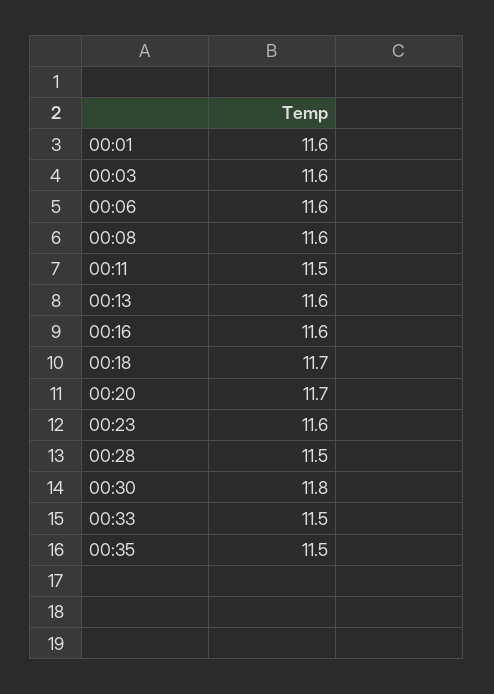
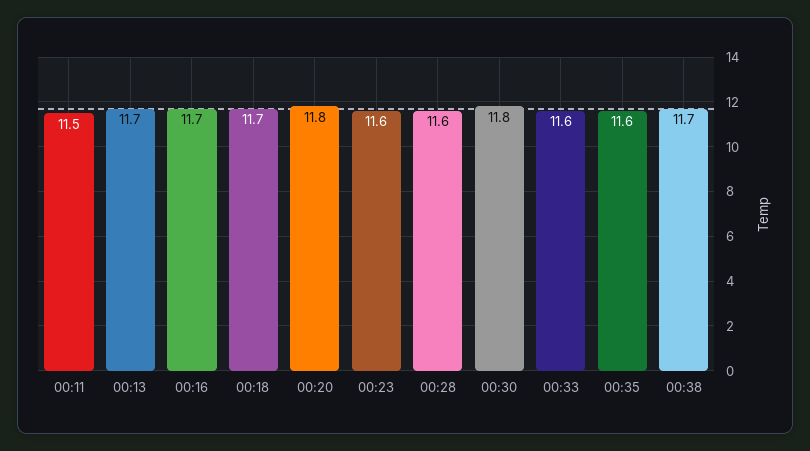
00:01: 11.6 -> none
00:03: 11.6 -> none
00:06: 11.6 -> none
00:08: 11.6 -> none
00:13: 11.6 -> 11.7
00:16: 11.6 -> 11.7
00:20: 11.7 -> 11.8
00:28: 11.5 -> 11.6
00:33: 11.5 -> 11.6
00:35: 11.5 -> 11.6
00:38: none -> 11.7

